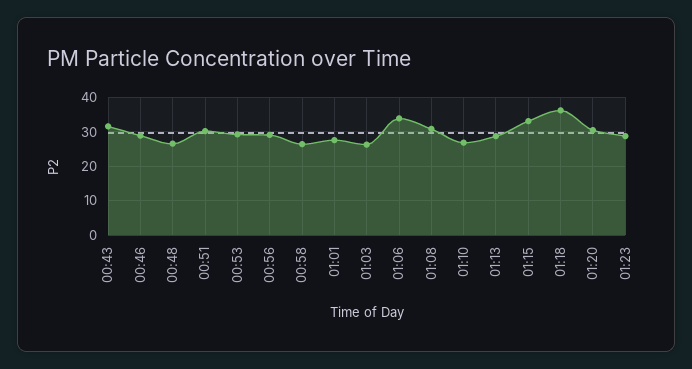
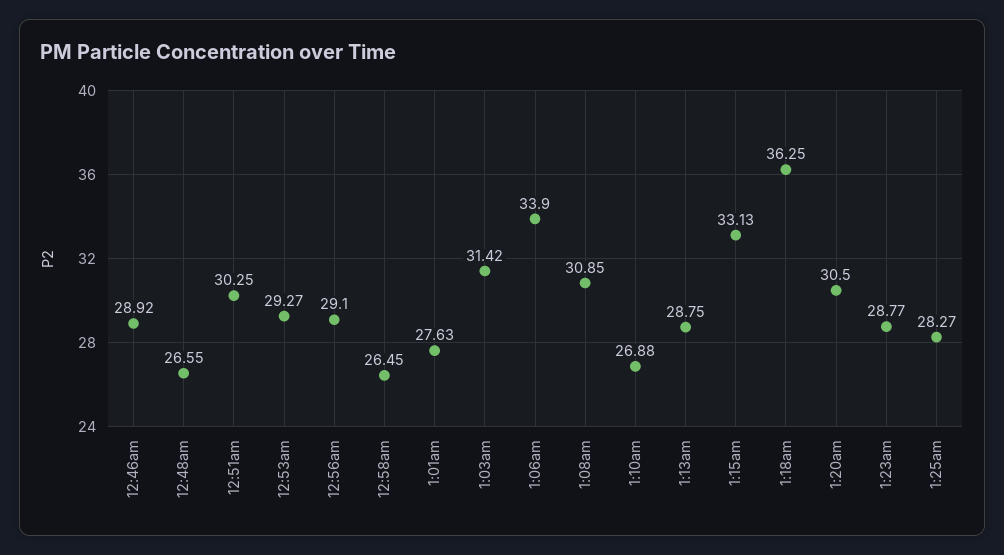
00:43: 32 -> none
01:03: 26 -> 31.42
1:25am: none -> 28.27

